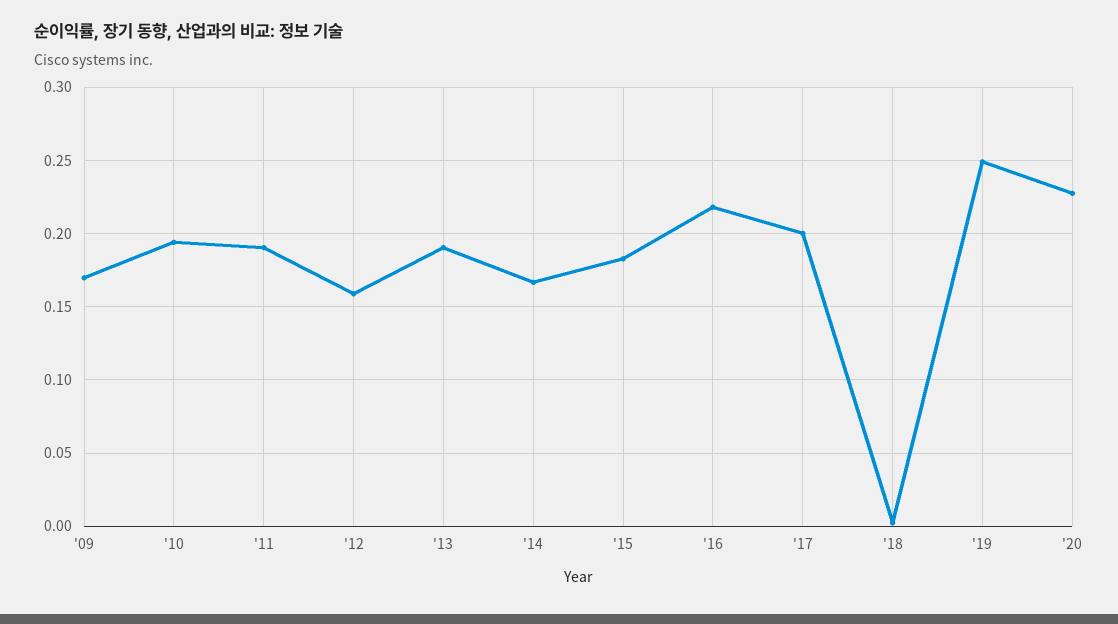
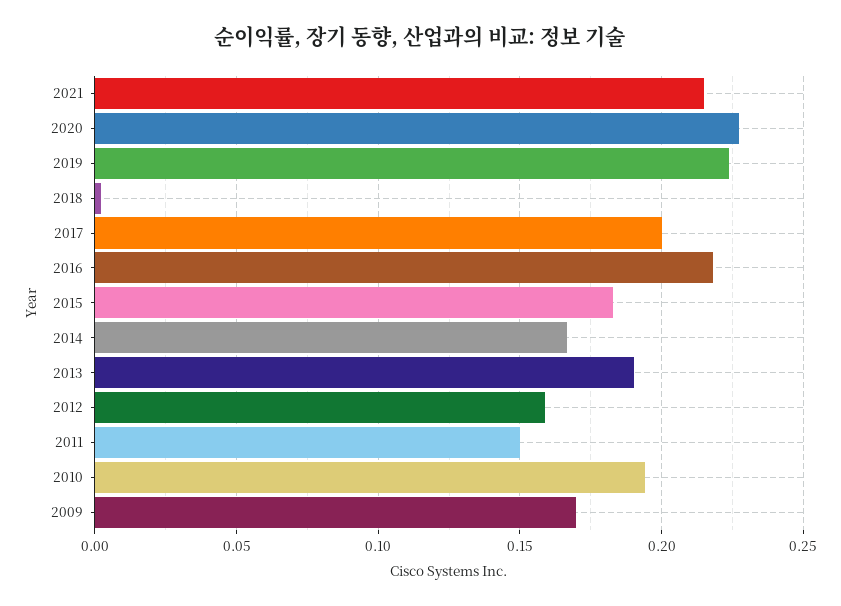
'11: 0.19 -> 0.15
'19: 0.25 -> 0.225
2021: none -> 0.215

